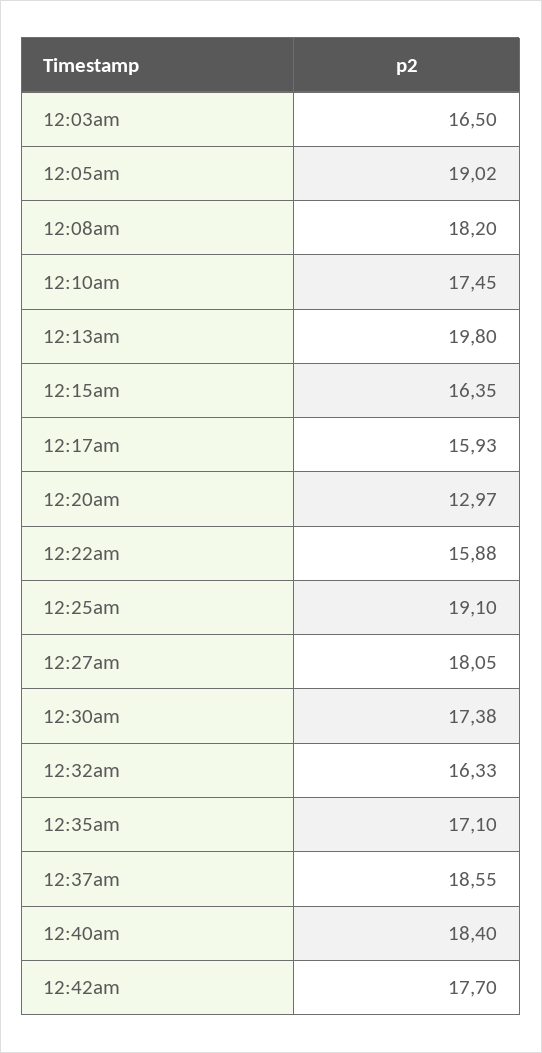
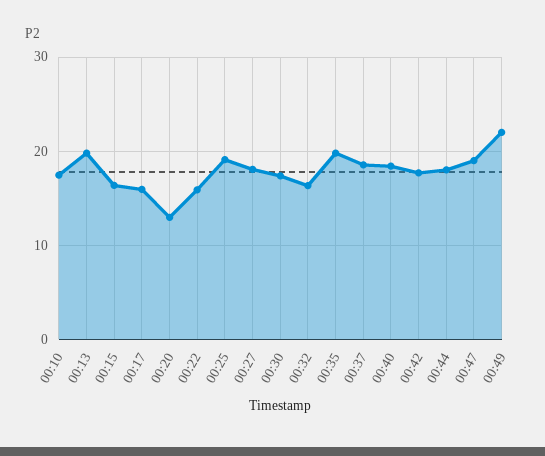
12:03am: 16.5 -> none
12:05am: 19.02 -> none
12:08am: 18.2 -> none
12:35am: 17.1 -> 20
00:44: none -> 18
00:47: none -> 19
00:49: none -> 22

